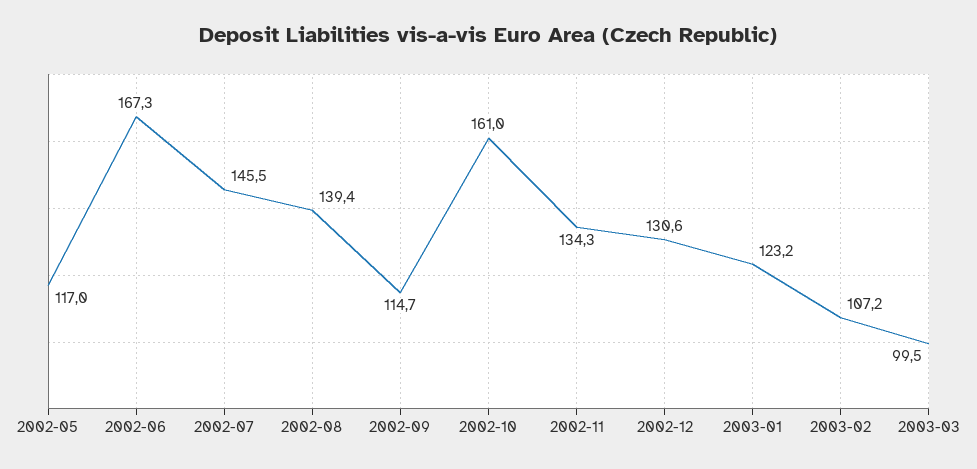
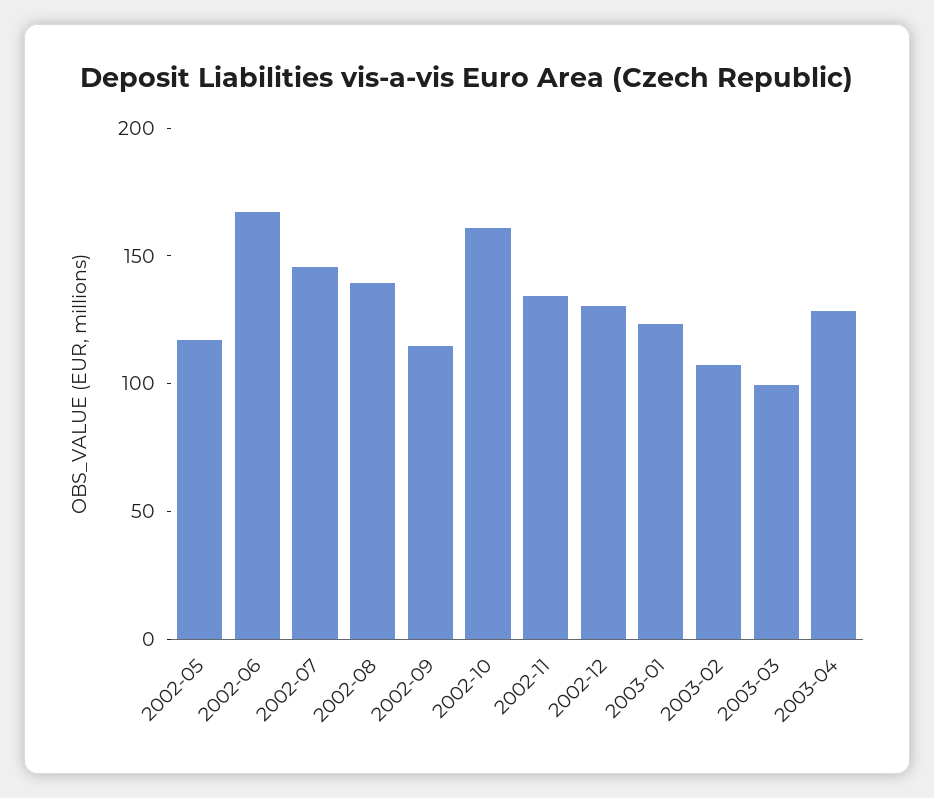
2003-04: none -> 130

